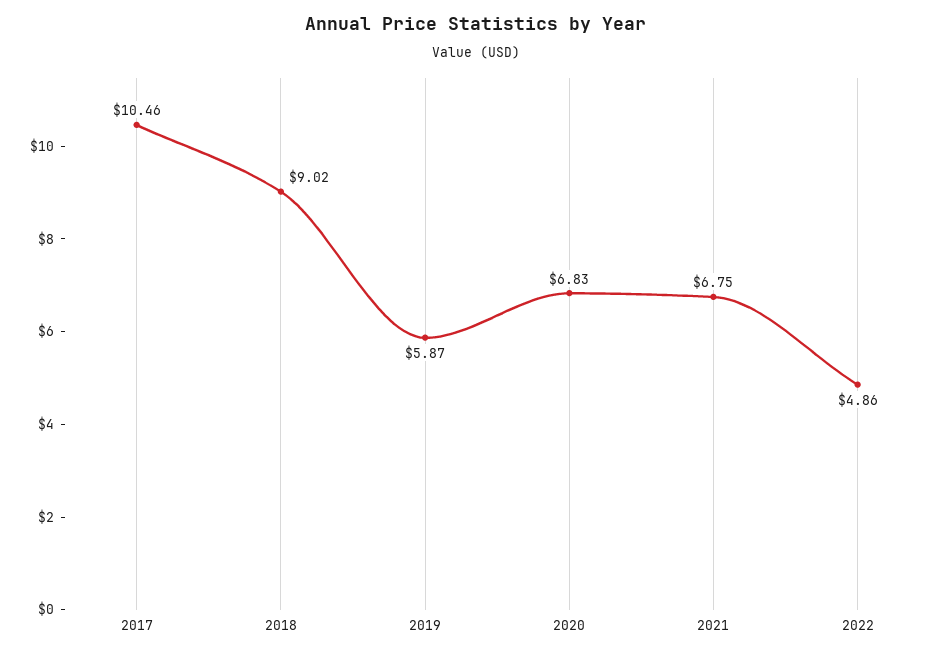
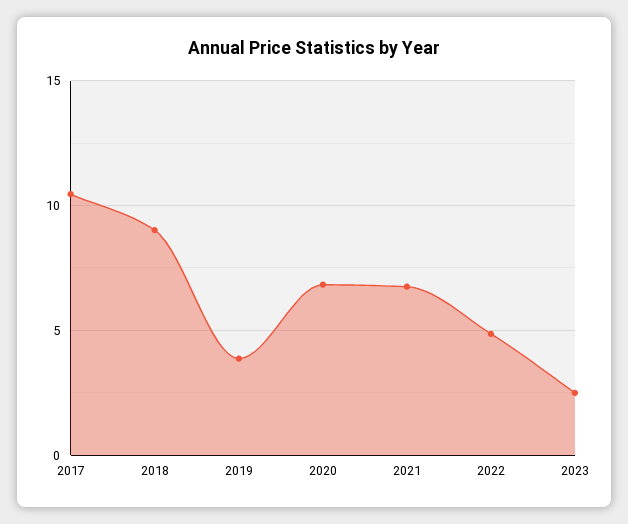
2019: 5.87 -> 4
2023: none -> 2.5

